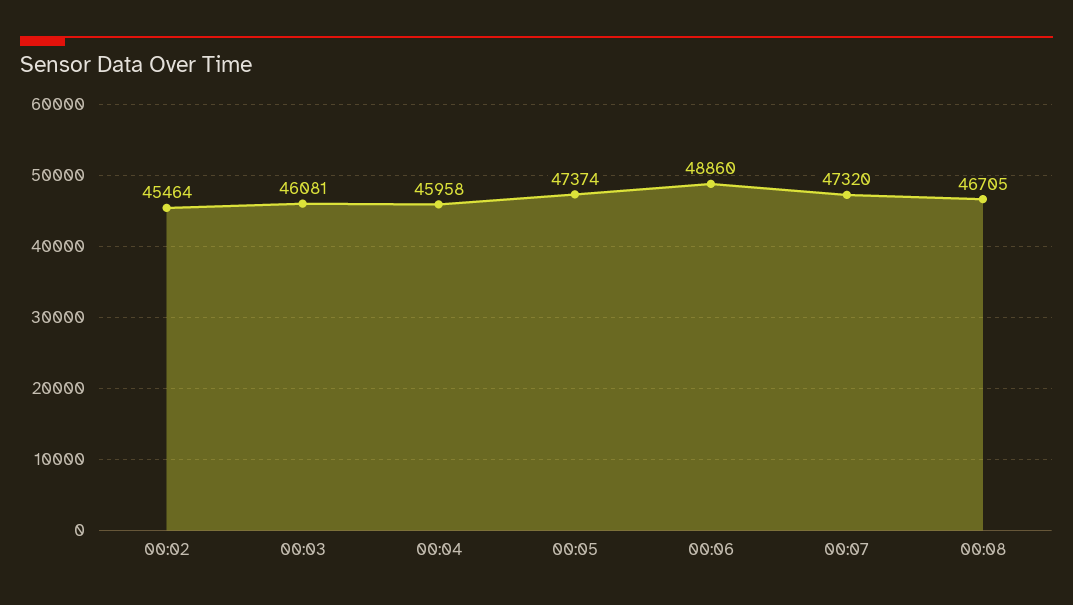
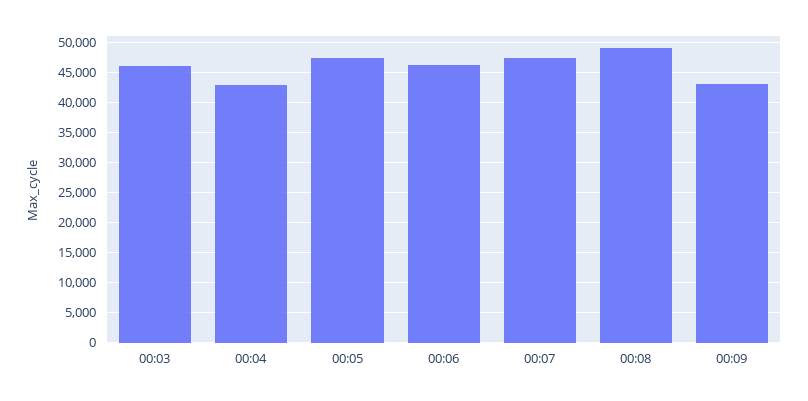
00:02: 45464 -> none
00:04: 45958 -> 43000
00:06: 48860 -> 46000
00:08: 46705 -> 49000
00:09: none -> 43000

